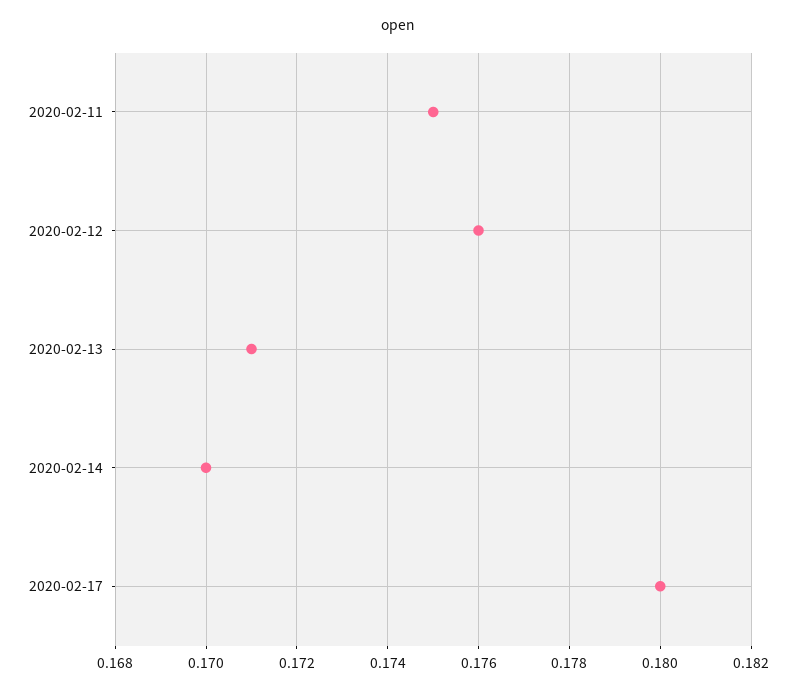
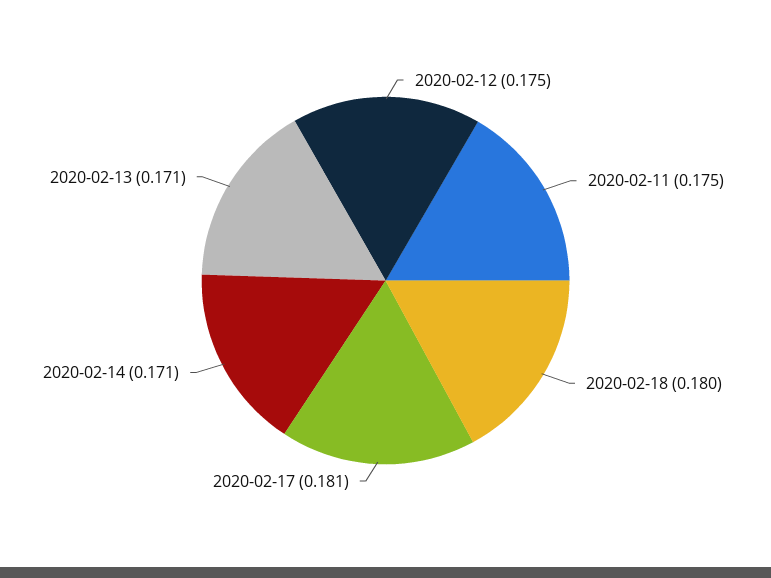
2020-02-12: 0.176 -> 0.175
2020-02-14: 0.17 -> 0.171
2020-02-17: 0.18 -> 0.181
2020-02-18: none -> 0.18

